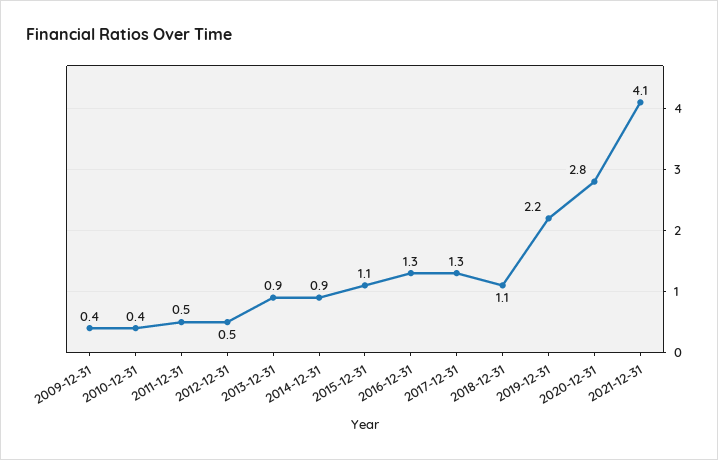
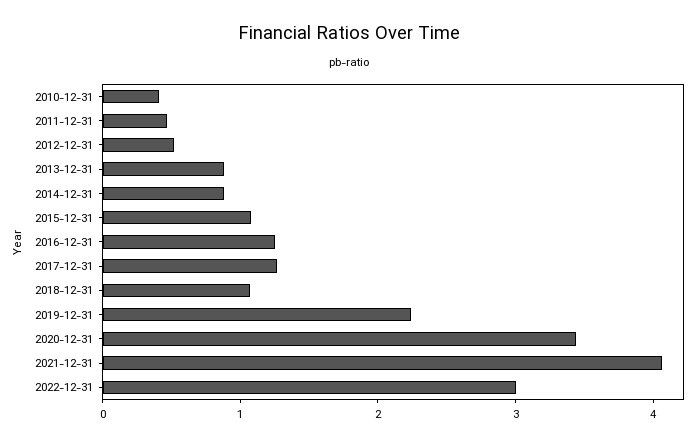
2009-12-31: 0.4 -> none
2020-12-31: 2.8 -> 3.4
2022-12-31: none -> 3

